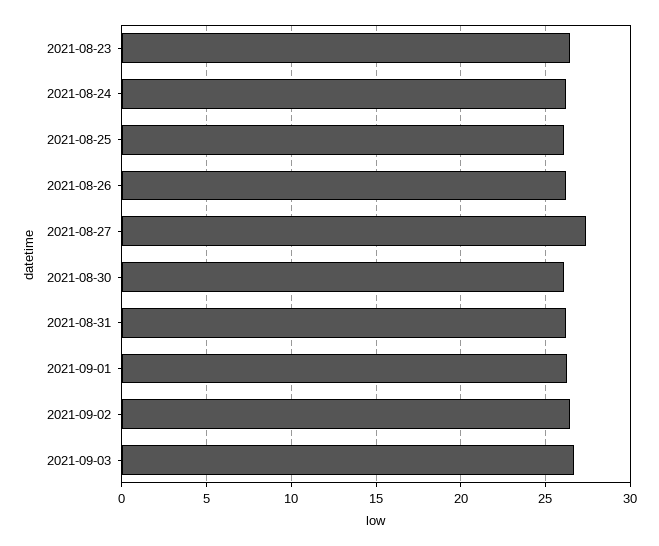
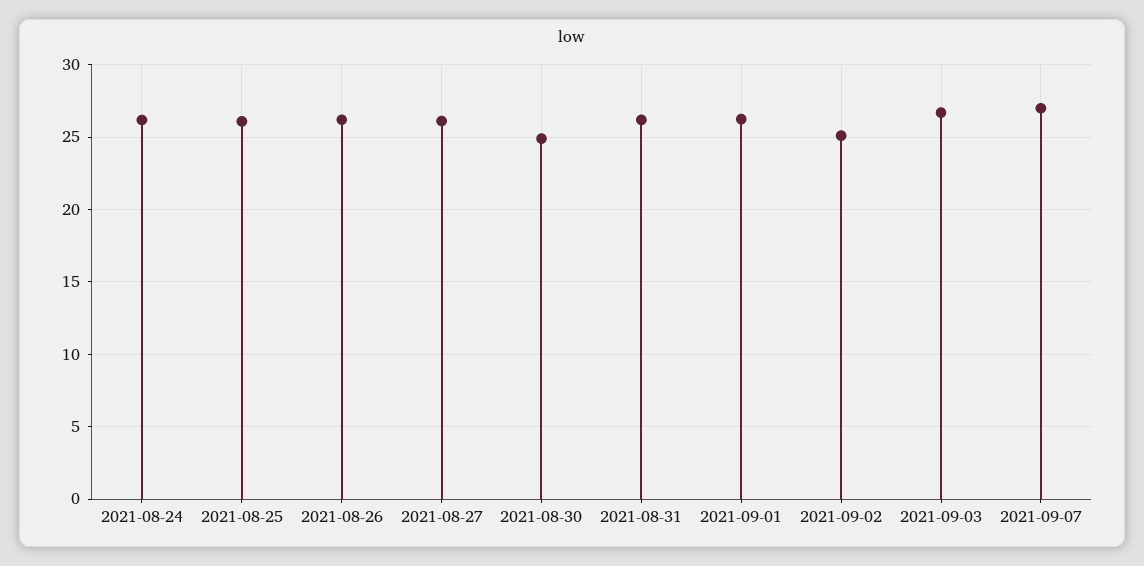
2021-08-23: 26.5 -> none
2021-08-27: 27.5 -> 26
2021-08-30: 26 -> 25
2021-09-02: 26.5 -> 25
2021-09-07: none -> 27

